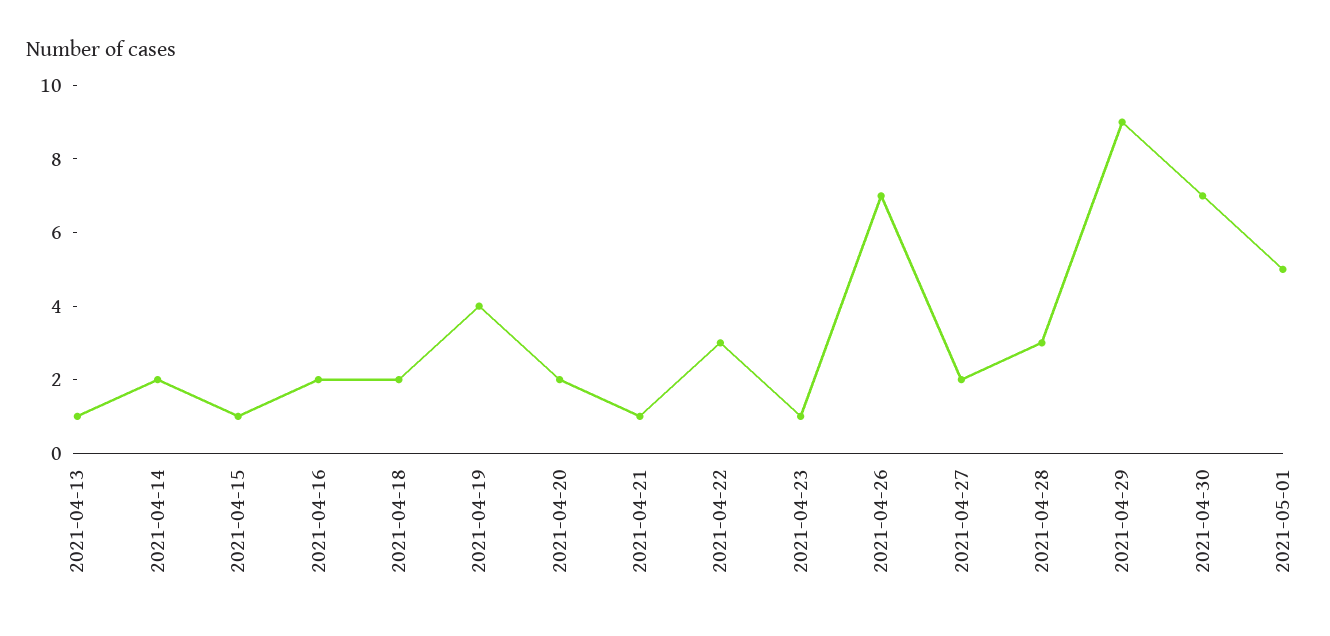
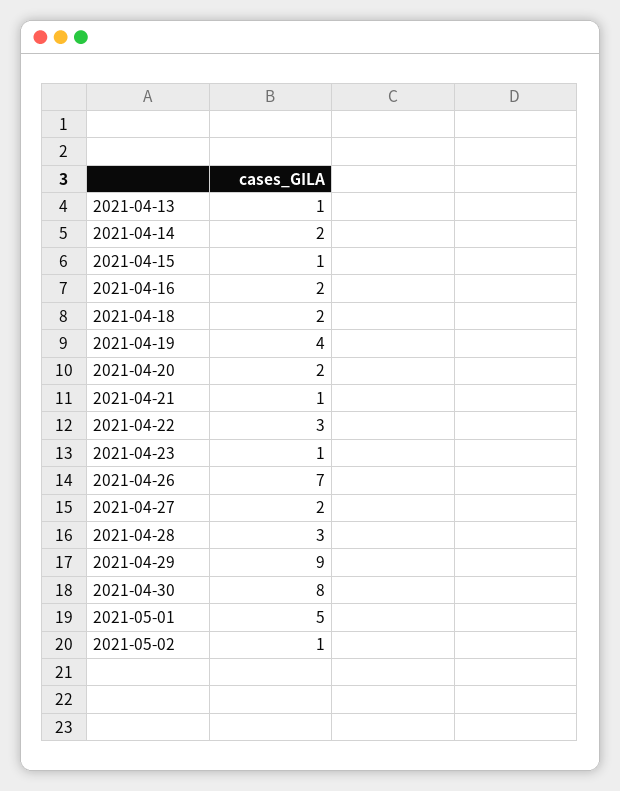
2021-04-30: 7 -> 8
2021-05-02: none -> 1

